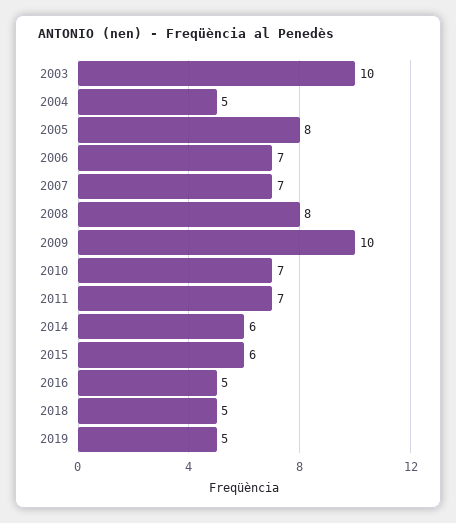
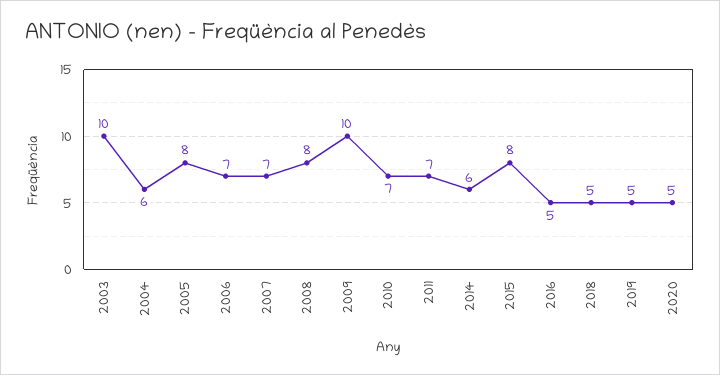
2004: 5 -> 6
2015: 6 -> 8
2020: none -> 5

